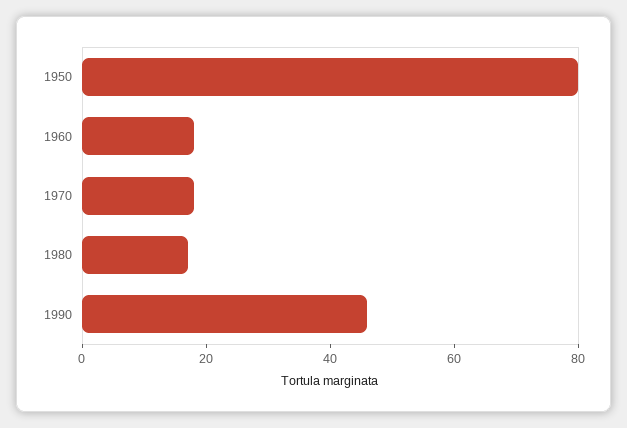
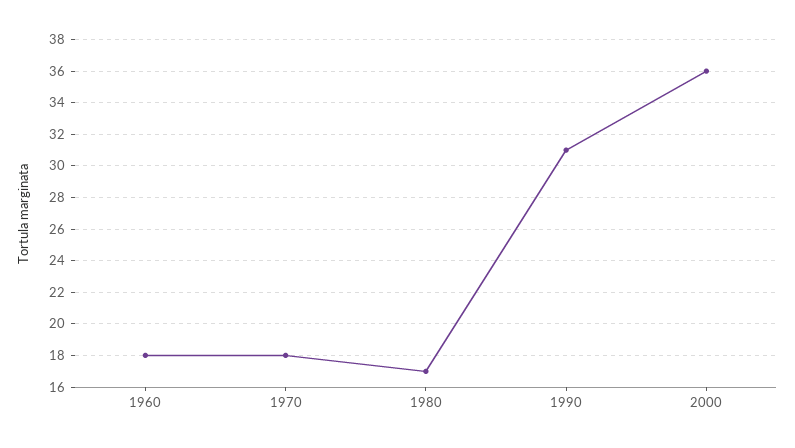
1950: 80 -> none
1990: 45 -> 31
2000: none -> 36

